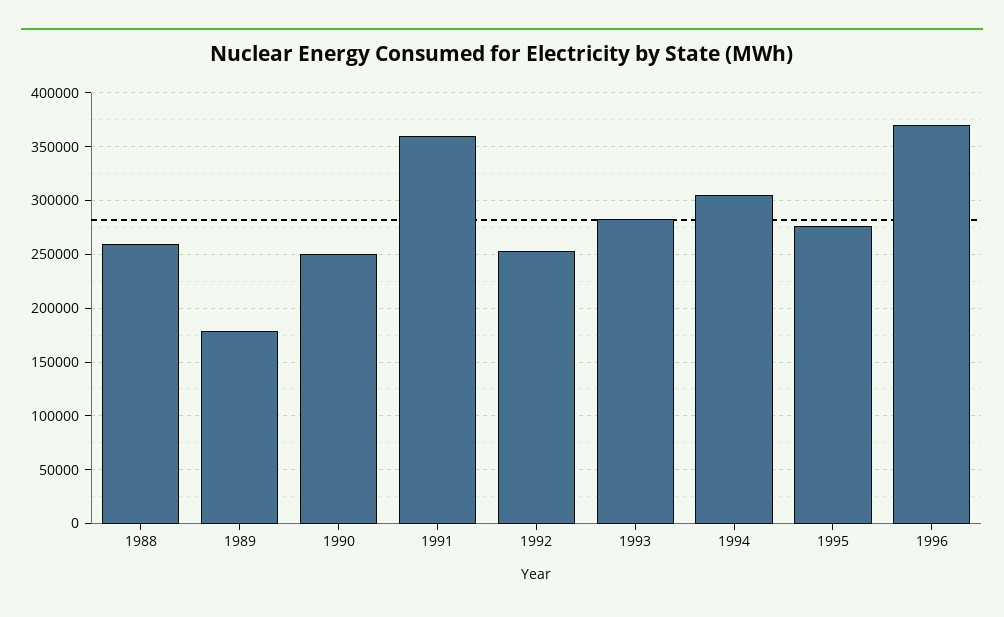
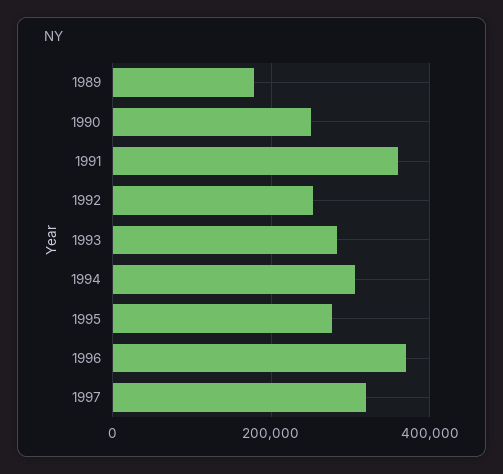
1988: 260000 -> none
1997: none -> 320000

